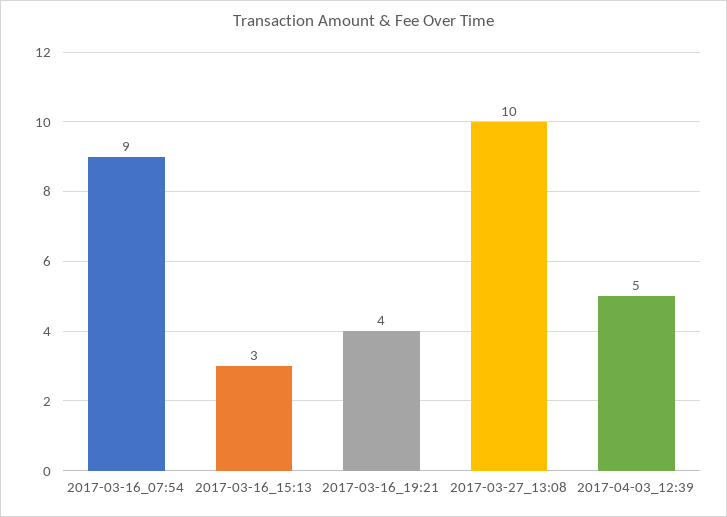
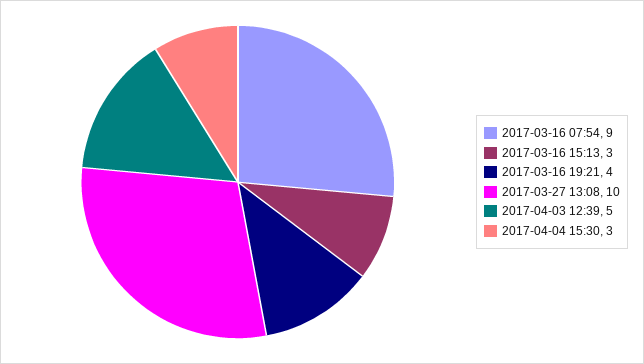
2017-04-04 15:30: none -> 3

